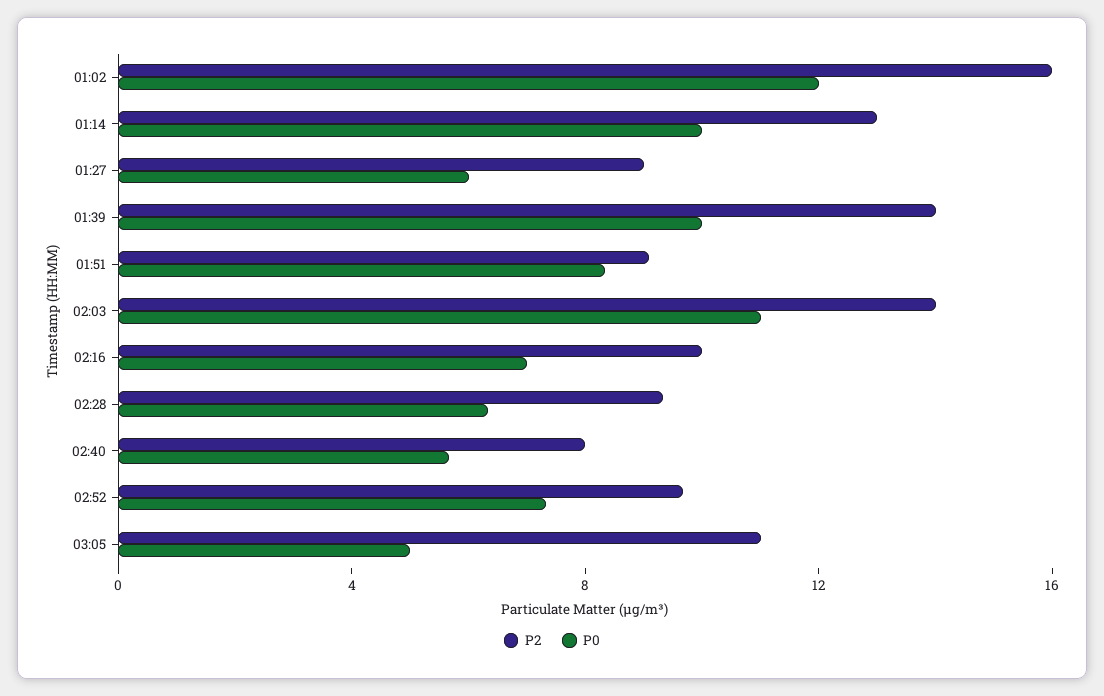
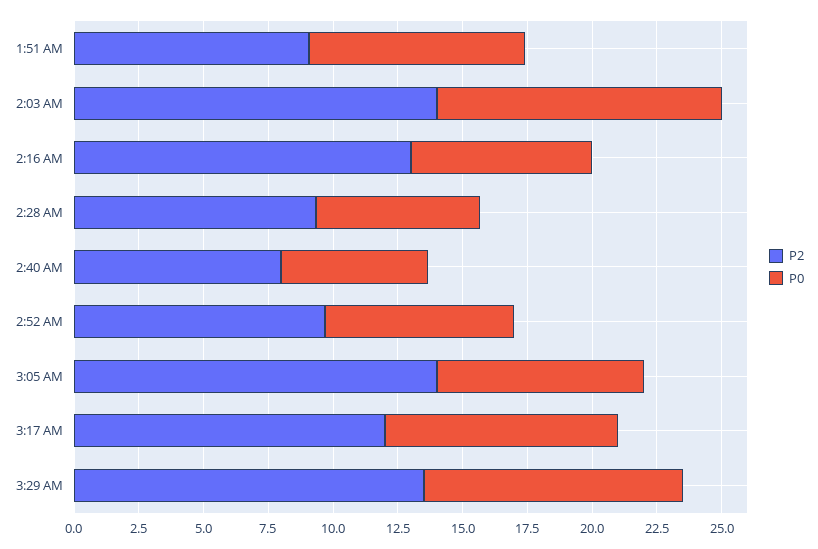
P2, 01:02: 16 -> none
P0, 01:02: 12 -> none
P2, 01:14: 13 -> none
P0, 01:14: 10 -> none
P2, 01:27: 9 -> none
P0, 01:27: 6 -> none
P2, 01:39: 14 -> none
P0, 01:39: 10 -> none
P2, 02:16: 10 -> 13
P2, 03:05: 11 -> 14
P0, 03:05: 5 -> 8
P2, 3:17 AM: none -> 12
P0, 3:17 AM: none -> 9
P2, 3:29 AM: none -> 13.5
P0, 3:29 AM: none -> 10

